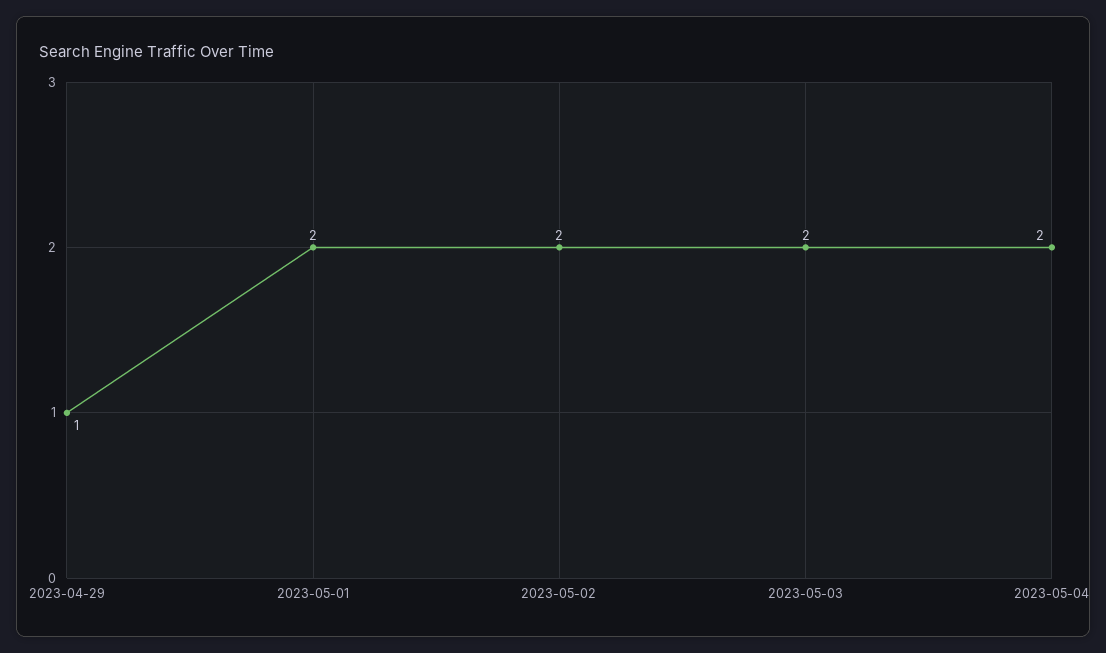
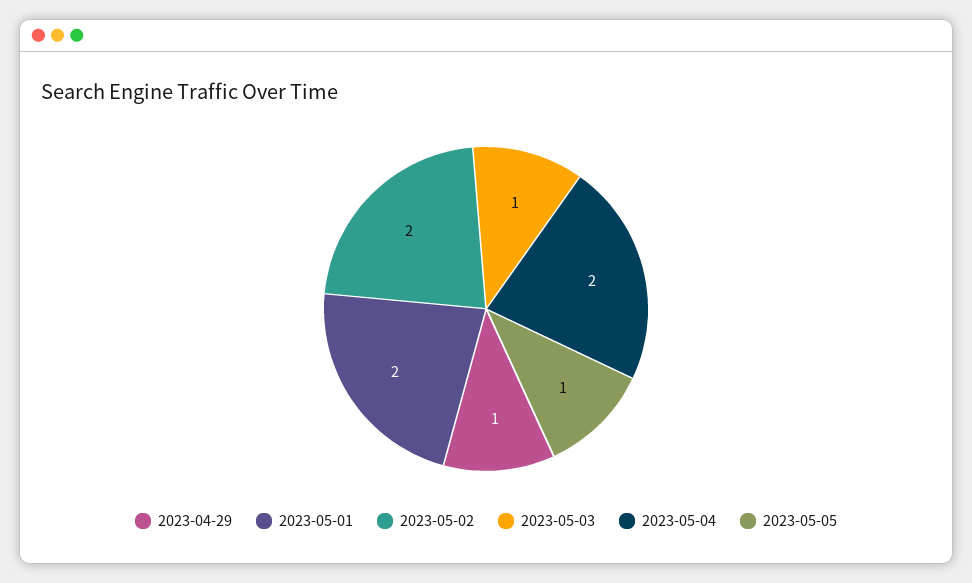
2023-05-03: 2 -> 1
2023-05-05: none -> 1

